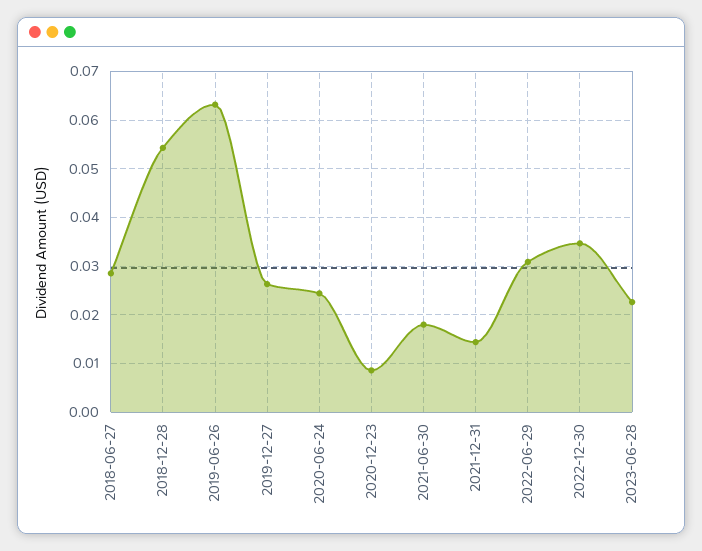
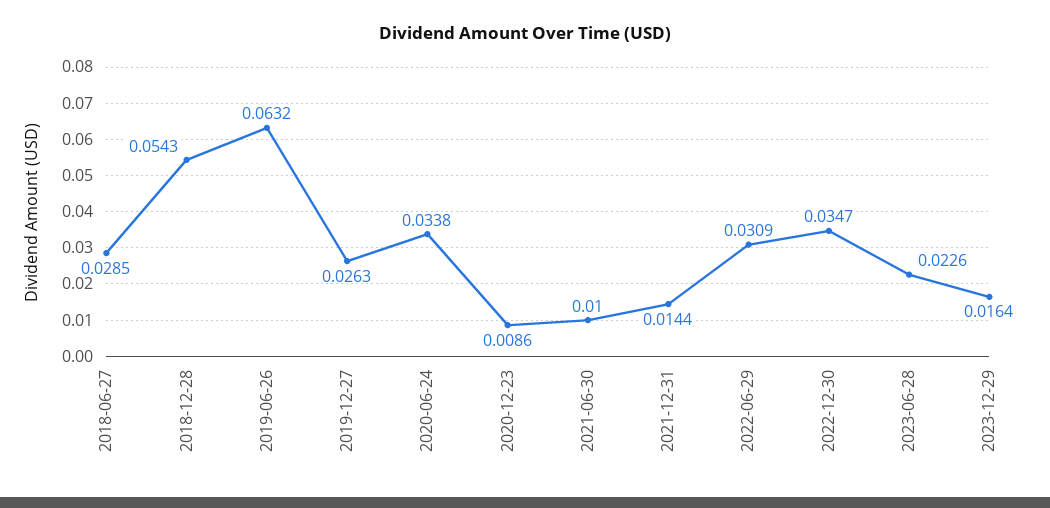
2020-06-24: 0.024 -> 0.0338
2021-06-30: 0.018 -> 0.01
2023-12-29: none -> 0.0164

